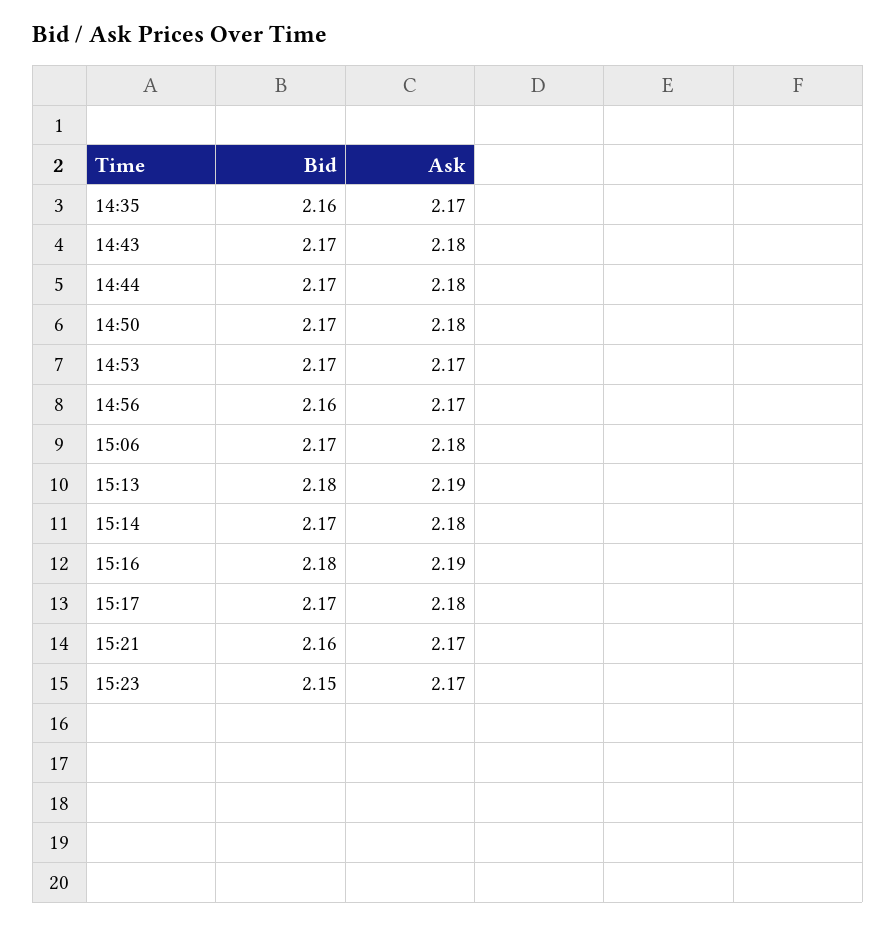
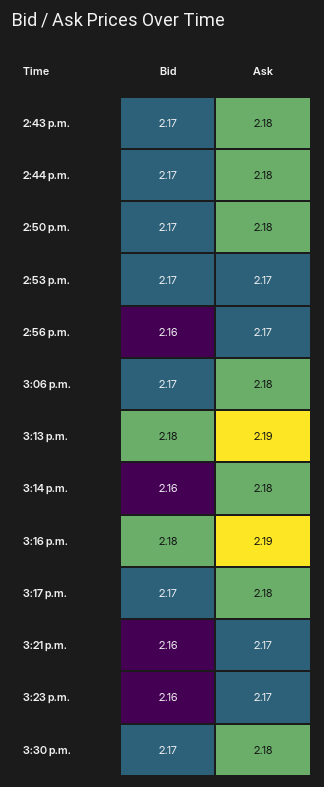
Bid, 14:35: 2.16 -> none
Ask, 14:35: 2.17 -> none
Bid, 15:14: 2.17 -> 2.16
Bid, 15:23: 2.15 -> 2.16
Bid, 3:30 p.m.: none -> 2.17
Ask, 3:30 p.m.: none -> 2.18

